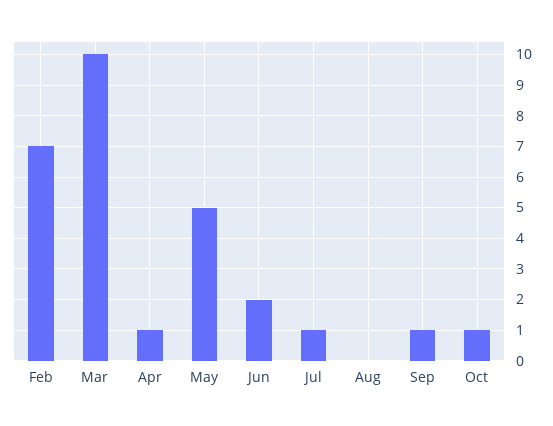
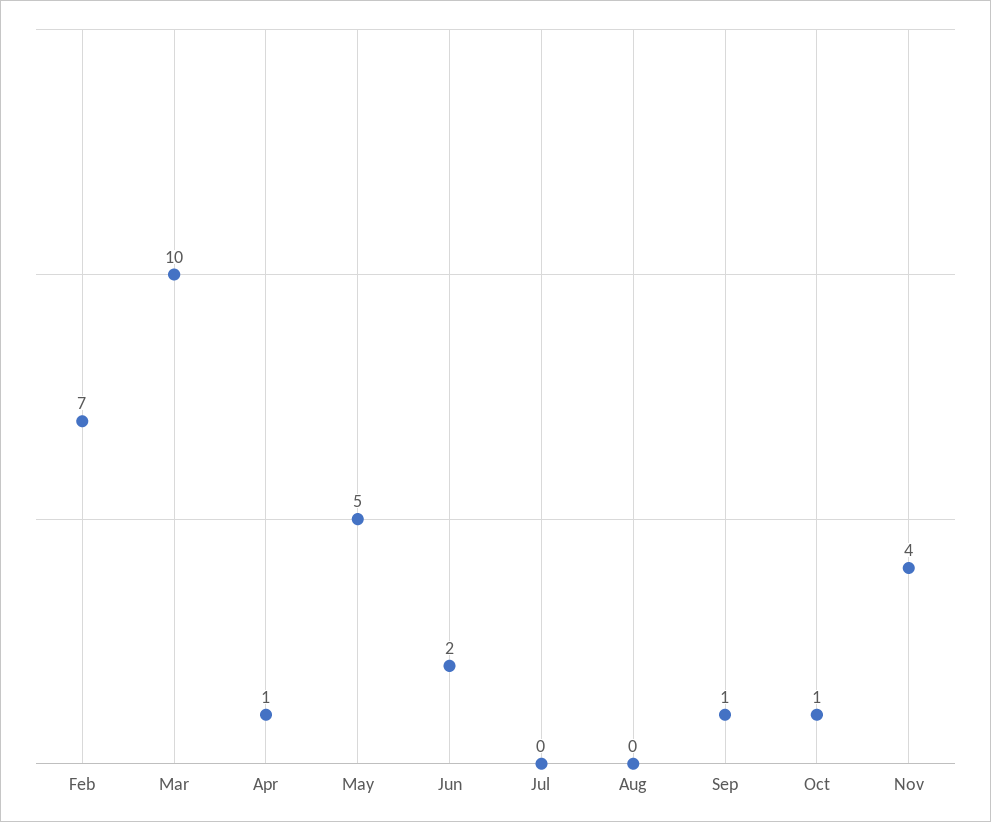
Jul: 1 -> 0
Nov: none -> 4

